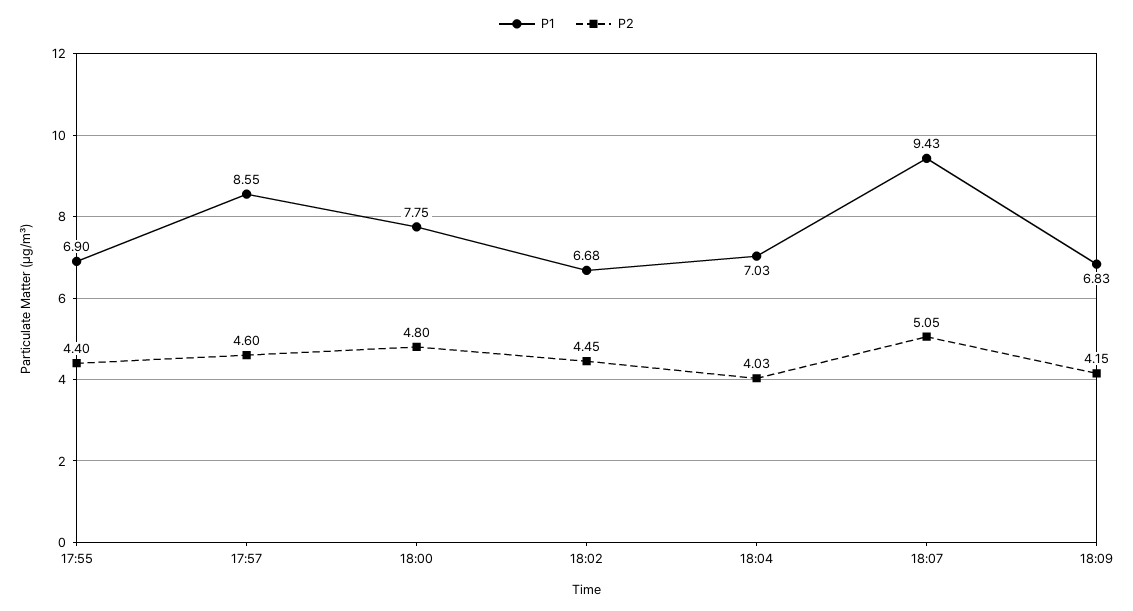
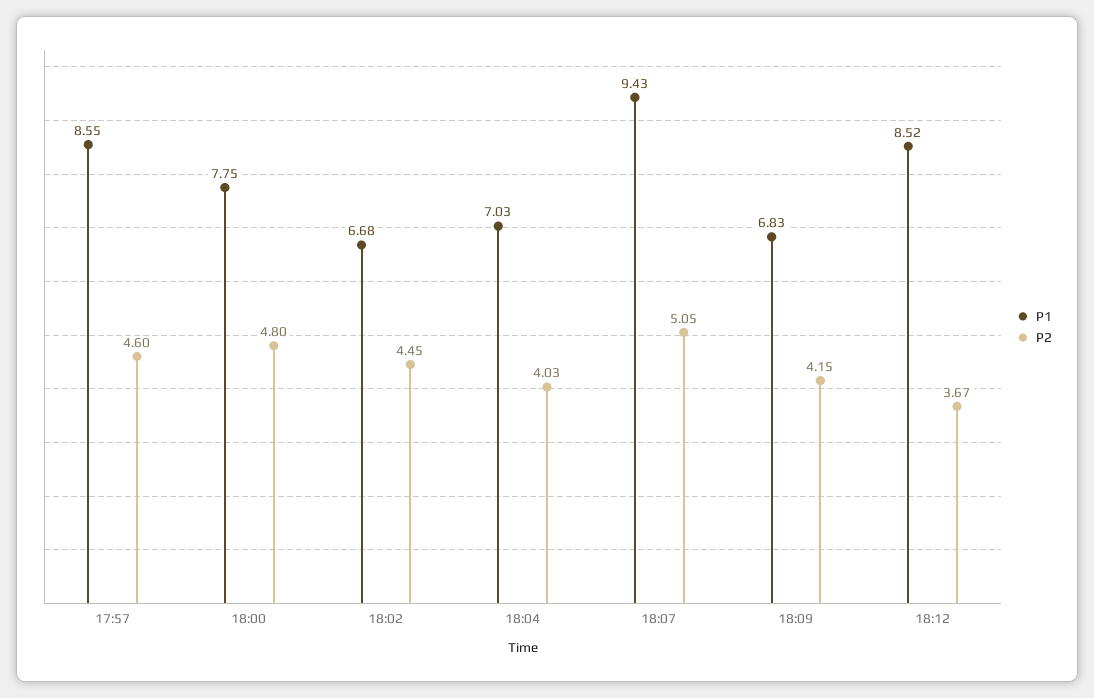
P1, 17:55: 6.9 -> none
P2, 17:55: 4.4 -> none
P1, 18:12: none -> 8.52
P2, 18:12: none -> 3.67

